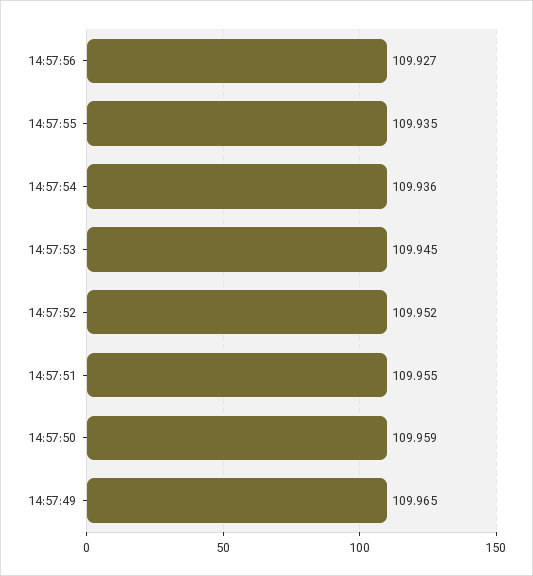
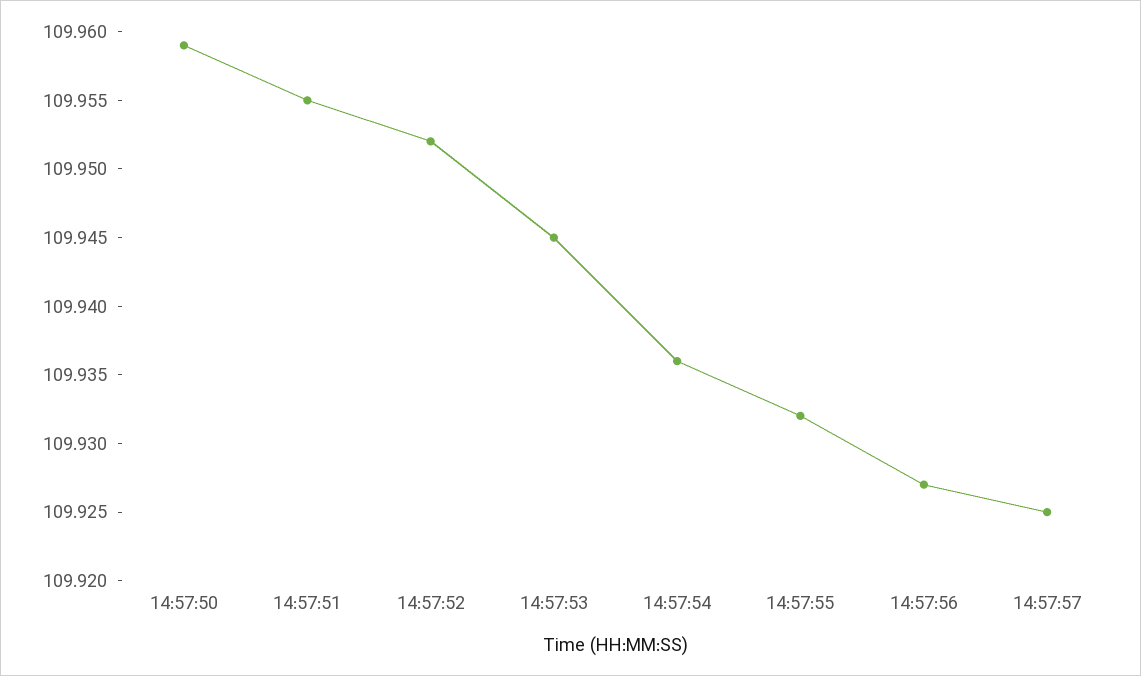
14:57:55: 109.935 -> 109.932
14:57:49: 109.965 -> none
14:57:57: none -> 109.925

